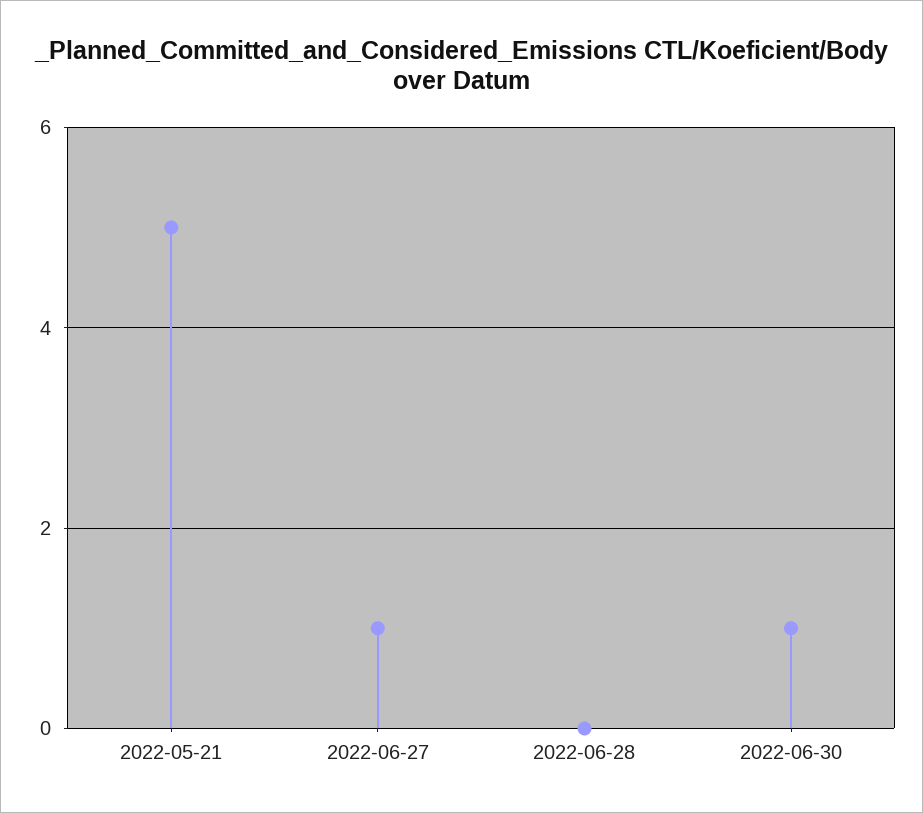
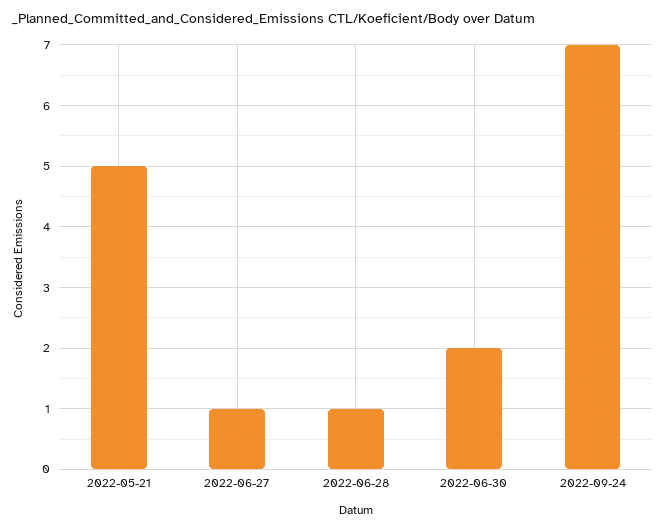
2022-06-28: 0 -> 1
2022-06-30: 1 -> 2
2022-09-24: none -> 7

